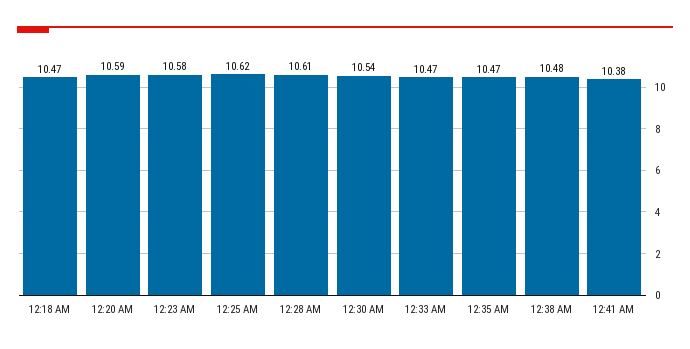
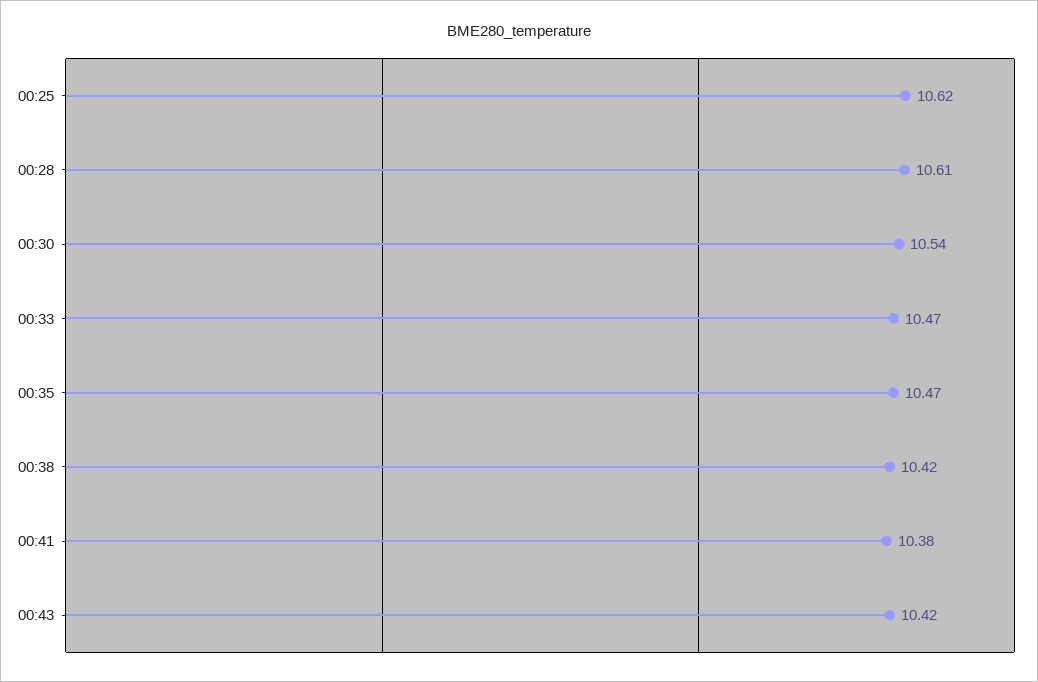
12:18 AM: 10.47 -> none
12:20 AM: 10.59 -> none
12:23 AM: 10.58 -> none
12:38 AM: 10.48 -> 10.42
00:43: none -> 10.42

